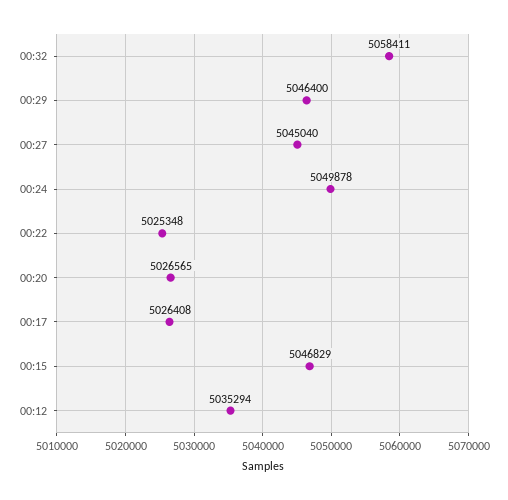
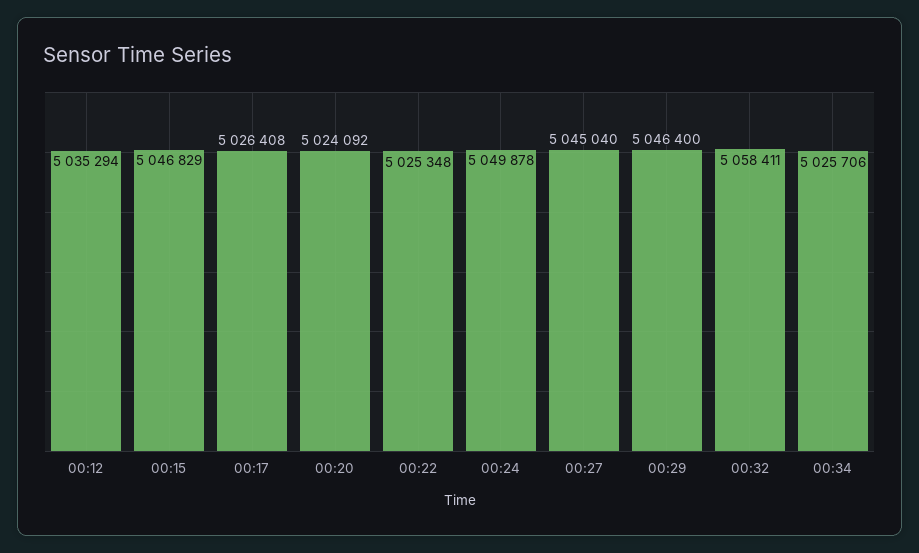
00:20: 5026565 -> 5024092
00:34: none -> 5025706

